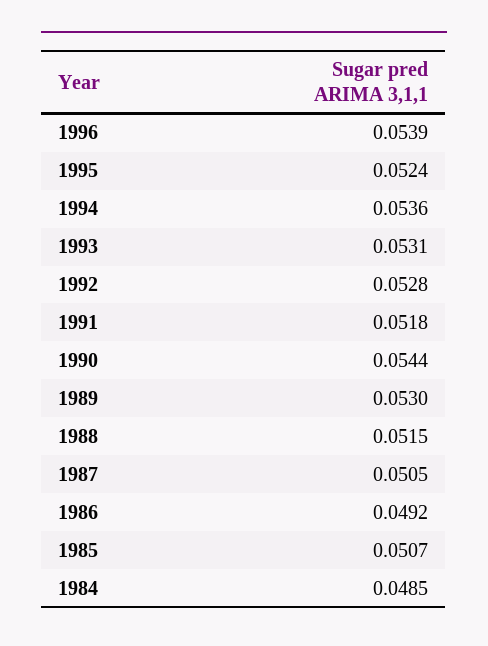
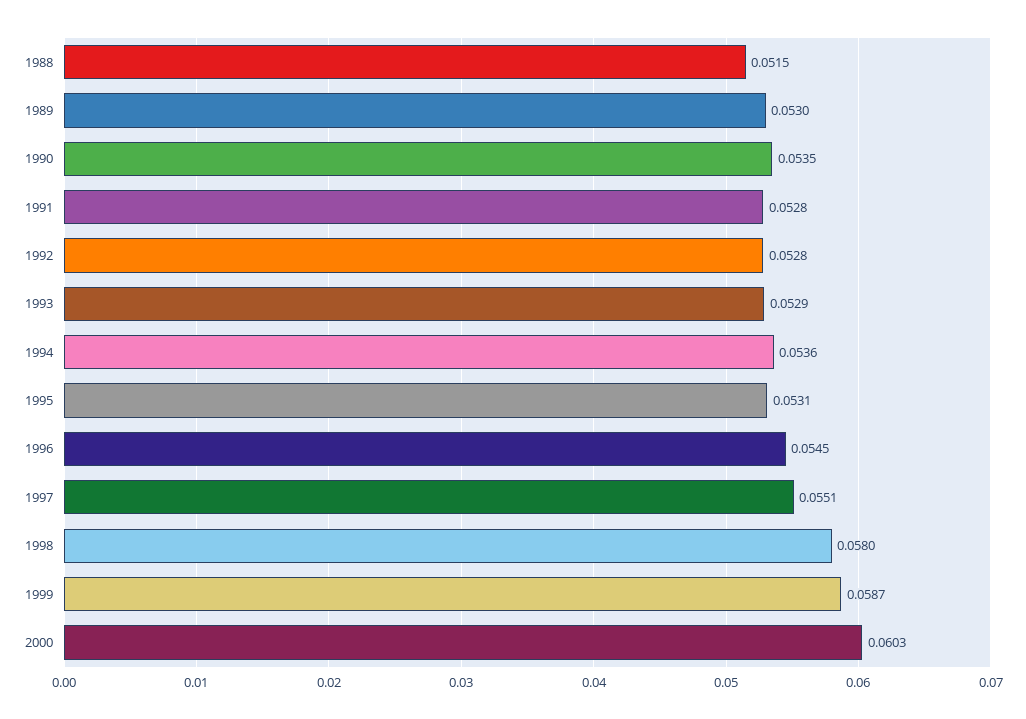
1996: 0.0539 -> 0.0545
1995: 0.0524 -> 0.0531
1993: 0.0531 -> 0.0529
1991: 0.0518 -> 0.0528
1990: 0.0544 -> 0.0535
1987: 0.0505 -> none
1986: 0.0492 -> none
1985: 0.0507 -> none
1984: 0.0485 -> none
1997: none -> 0.0551
1998: none -> 0.058
1999: none -> 0.0587
2000: none -> 0.0603

